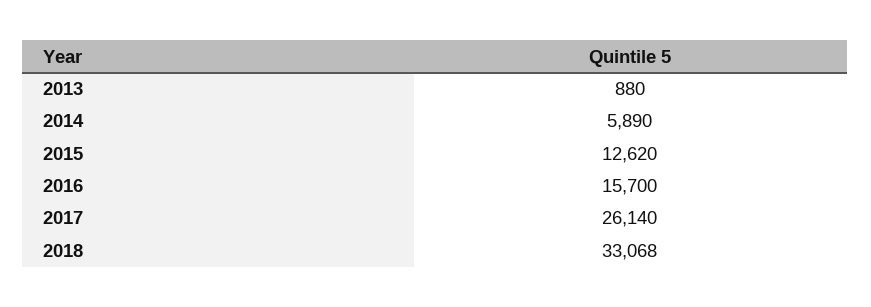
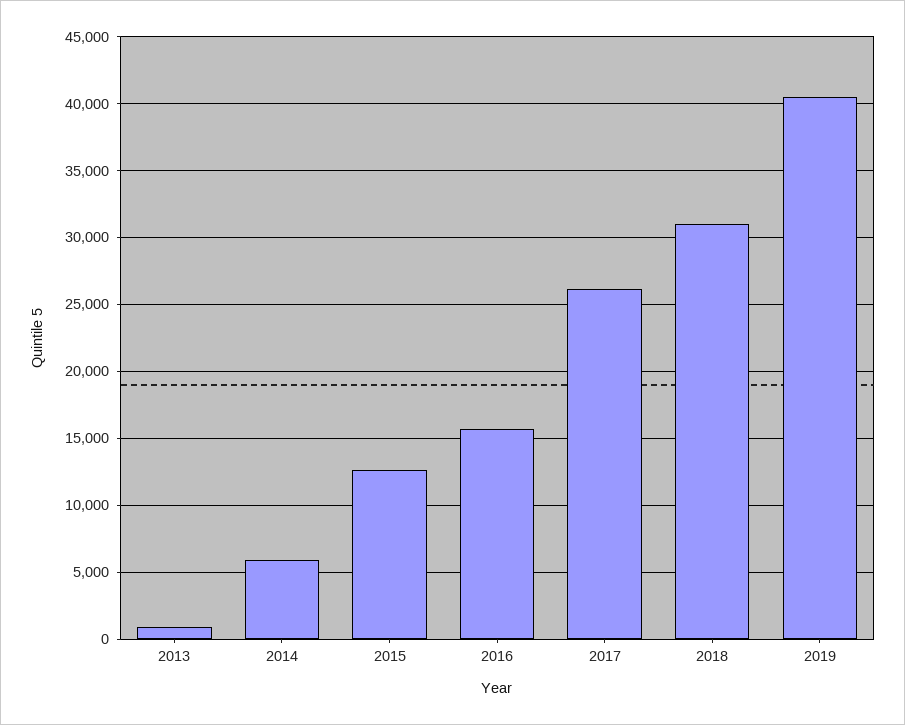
2018: 33068 -> 31000
2019: none -> 40500

